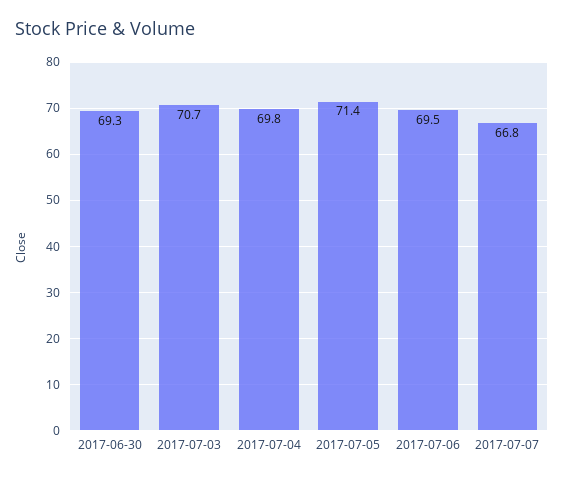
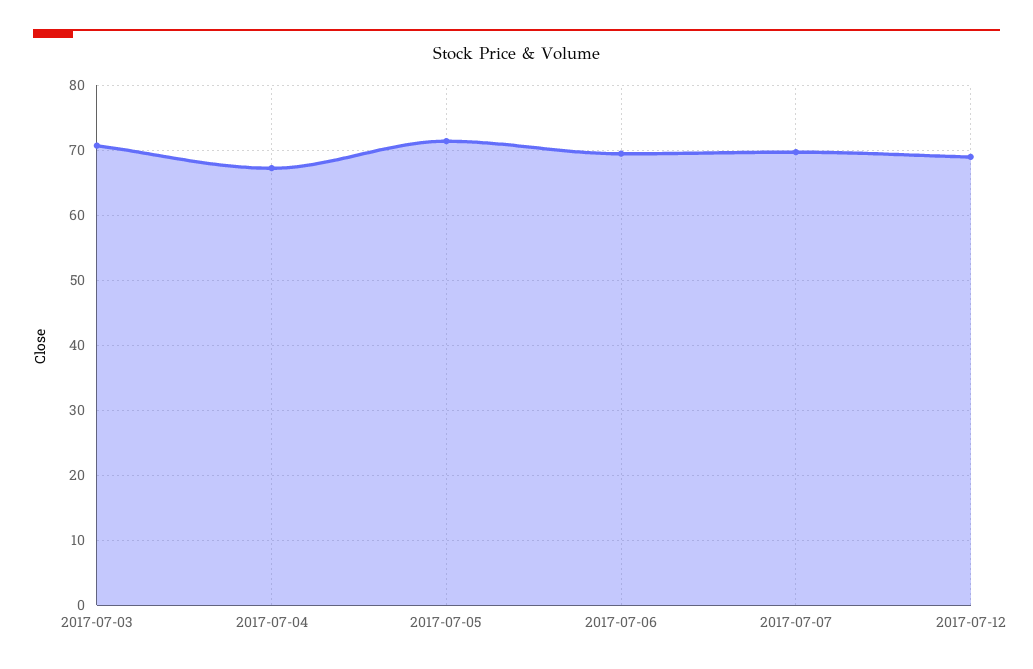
2017-06-30: 69.3 -> none
2017-07-04: 69.8 -> 67
2017-07-07: 66.8 -> 70
2017-07-12: none -> 69

